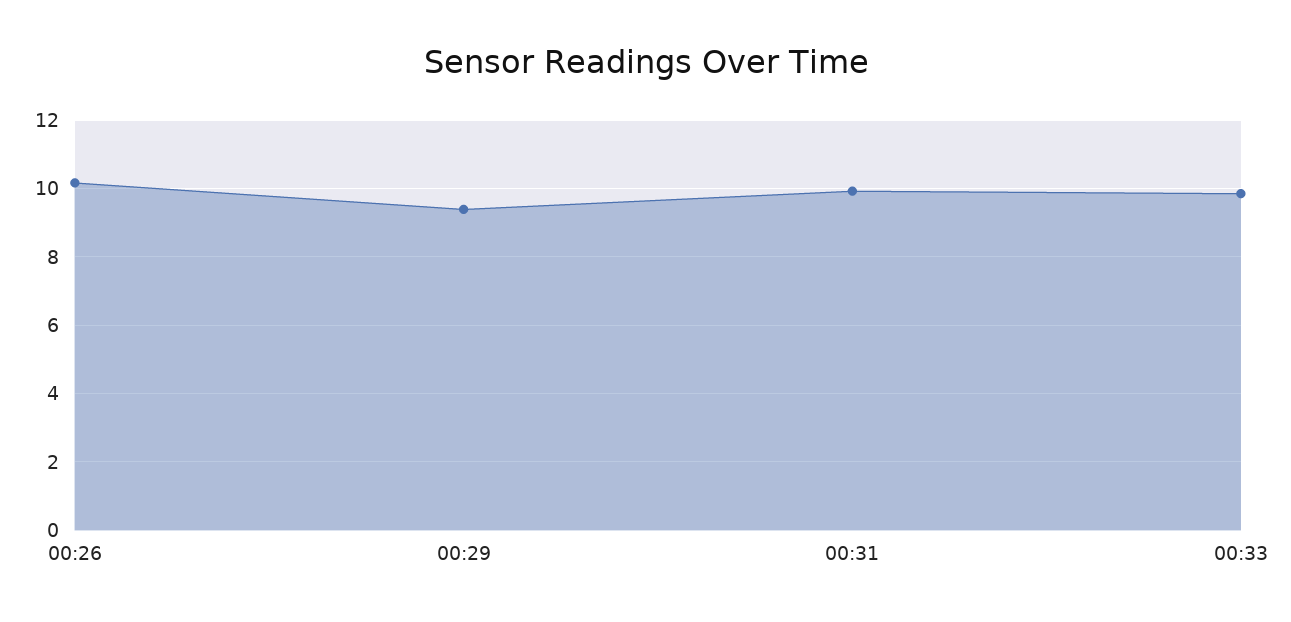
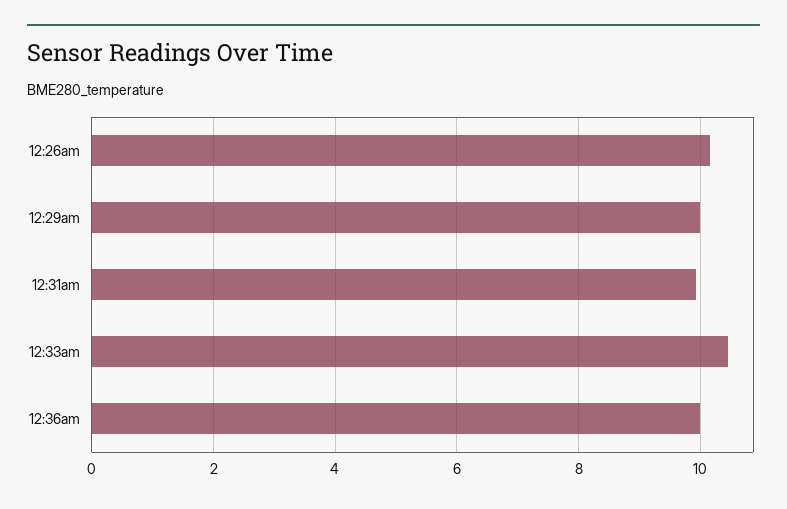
00:29: 9.4 -> 10
00:33: 9.8 -> 10.4
12:36am: none -> 10

